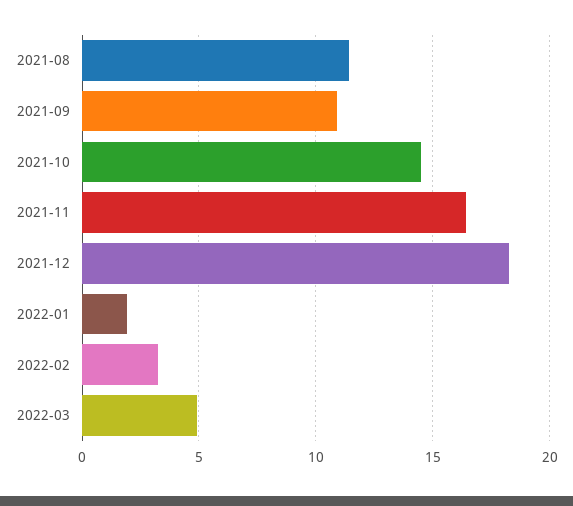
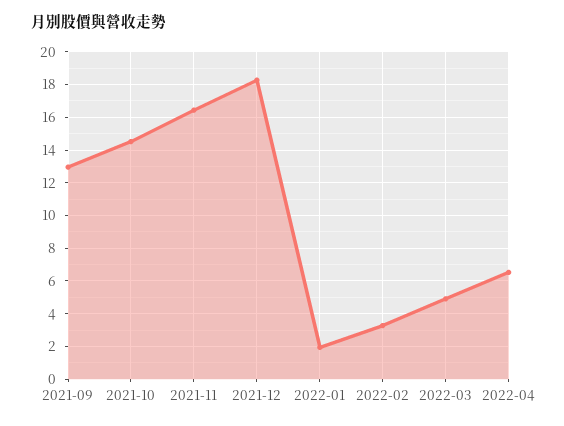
2021-08: 11.5 -> none
2021-09: 11 -> 13
2022-04: none -> 6.5

